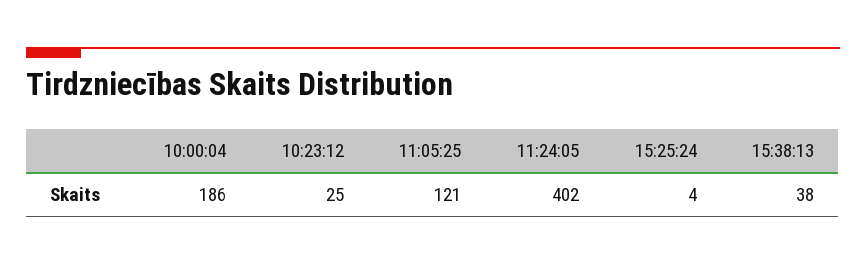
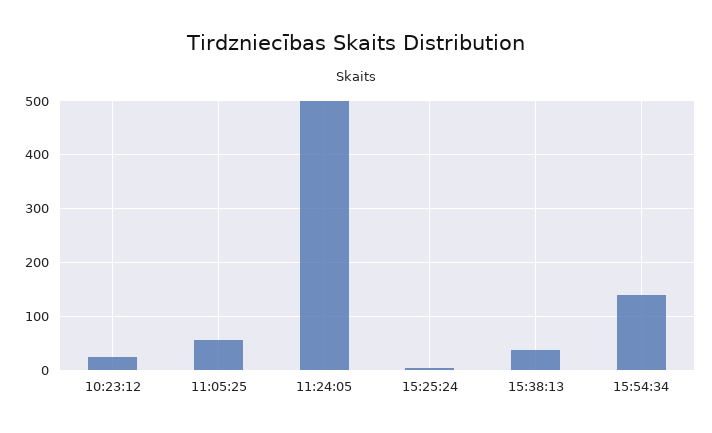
10:00:04: 186 -> none
11:05:25: 121 -> 60
11:24:05: 402 -> 500
15:54:34: none -> 140

